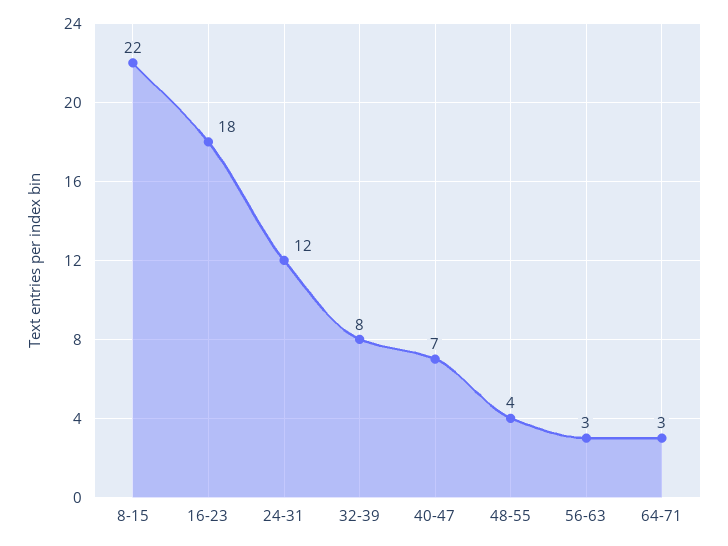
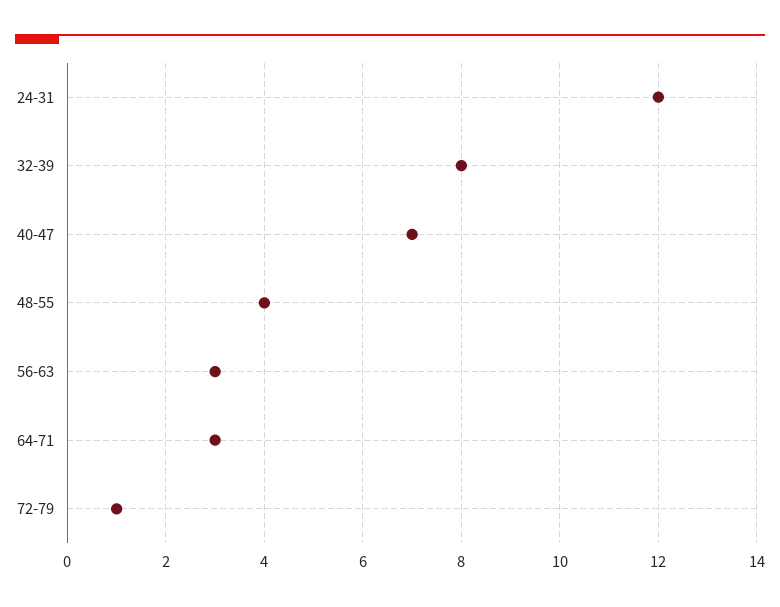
8-15: 22 -> none
16-23: 18 -> none
72-79: none -> 1

